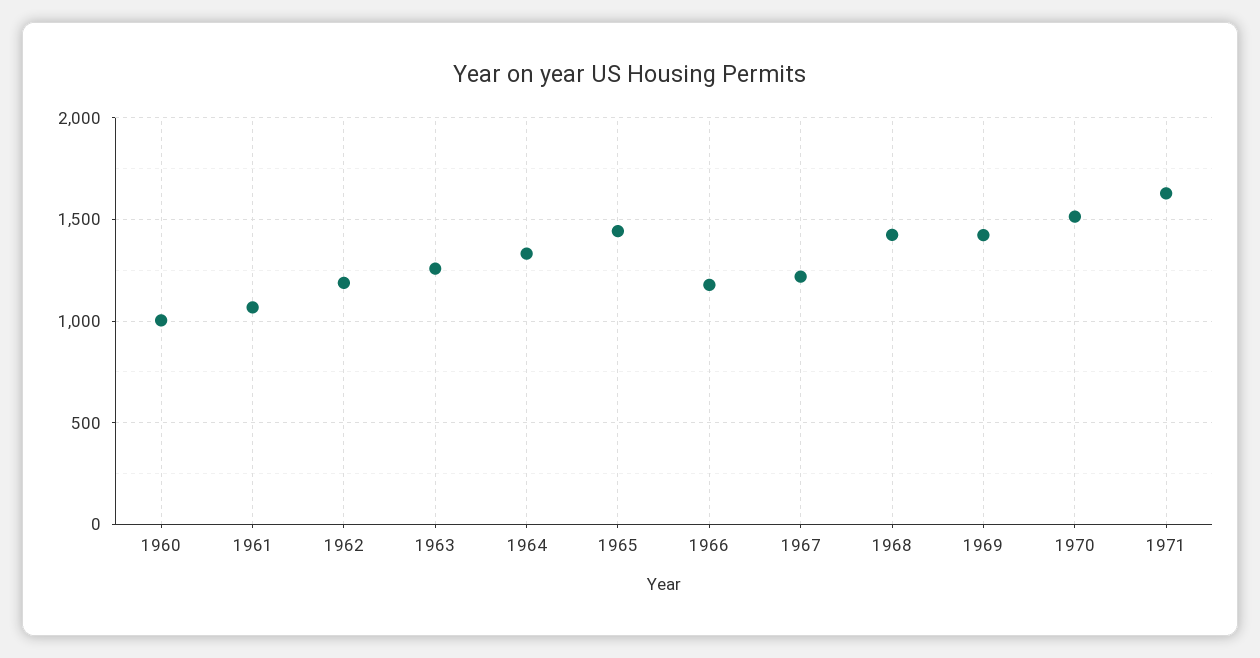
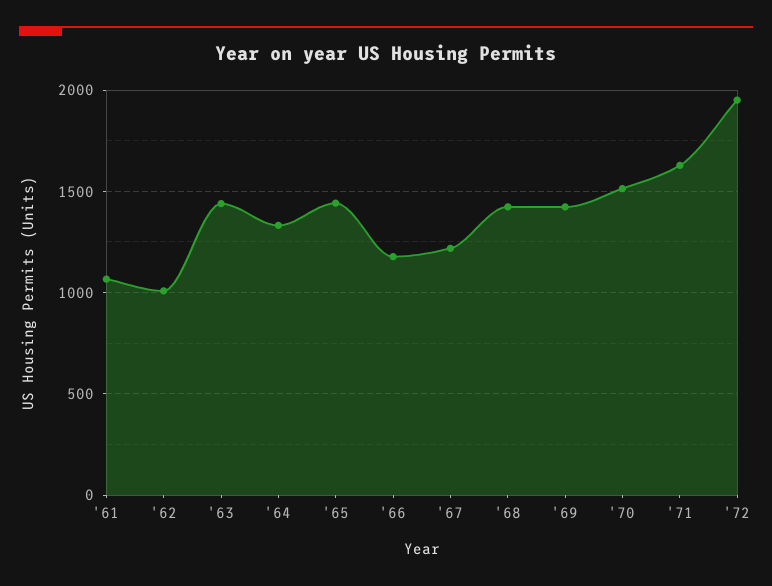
1960: 1000 -> none
1962: 1200 -> 1000
1963: 1250 -> 1450
'72: none -> 1950

